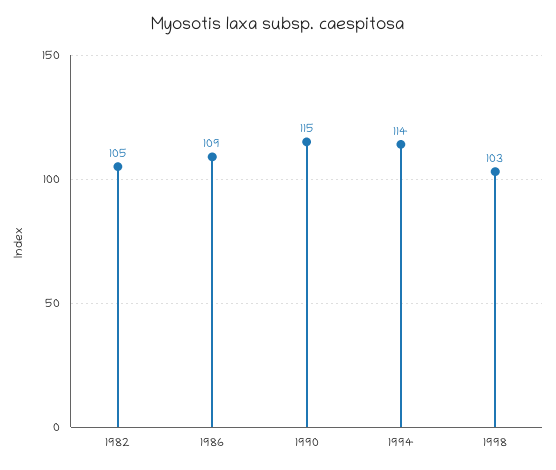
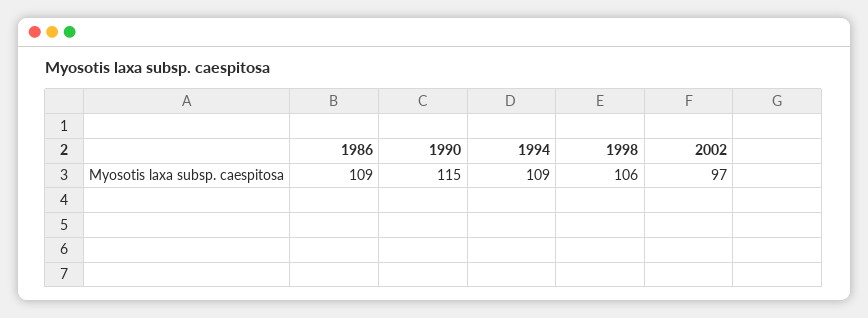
1982: 105 -> none
1994: 114 -> 109
1998: 103 -> 106
2002: none -> 97

